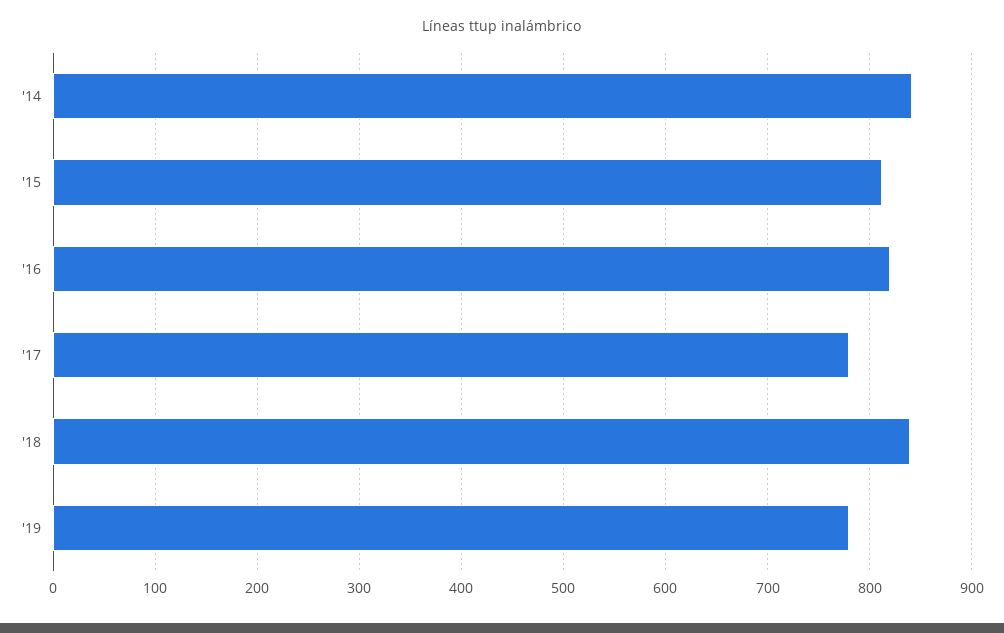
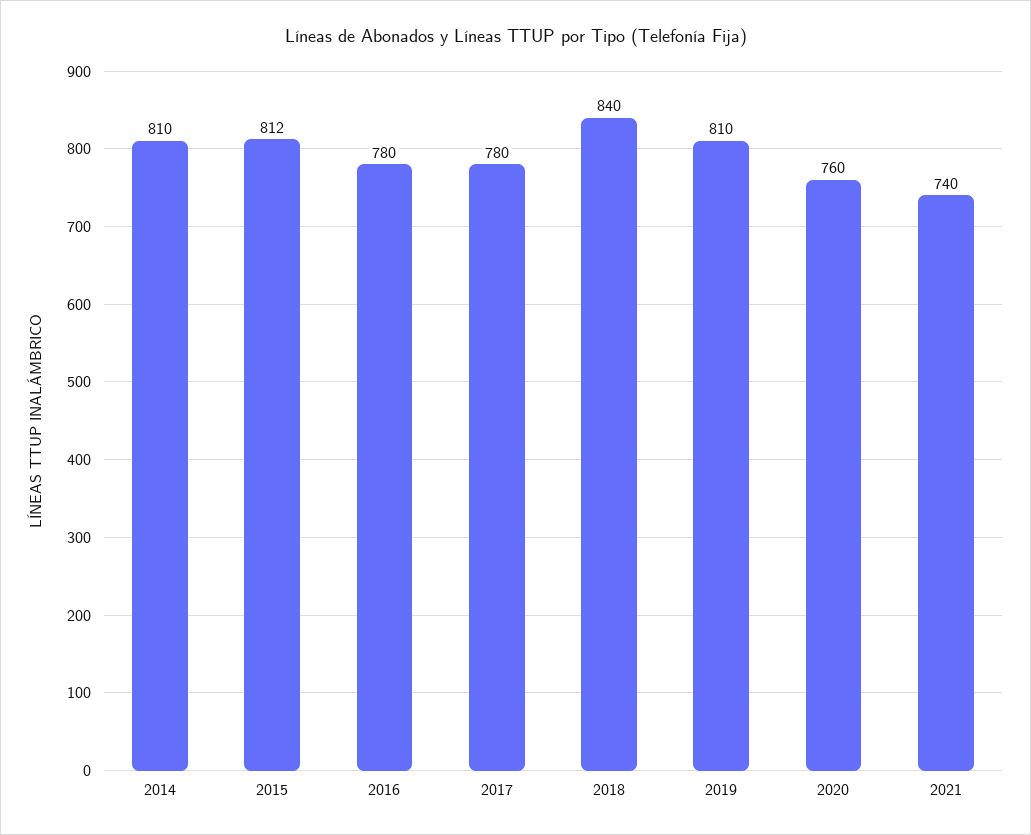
'14: 840 -> 810
'16: 820 -> 780
'19: 780 -> 810
2020: none -> 760
2021: none -> 740

